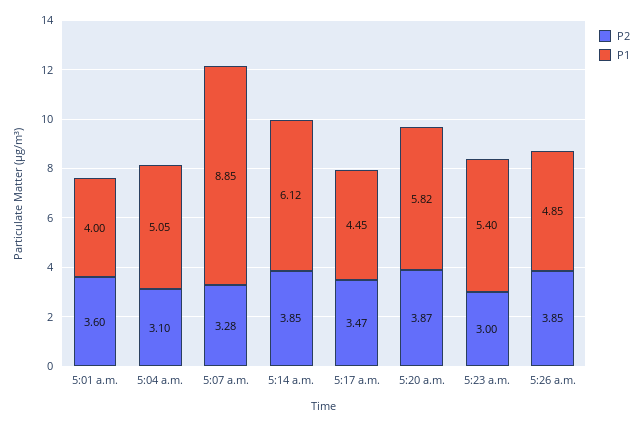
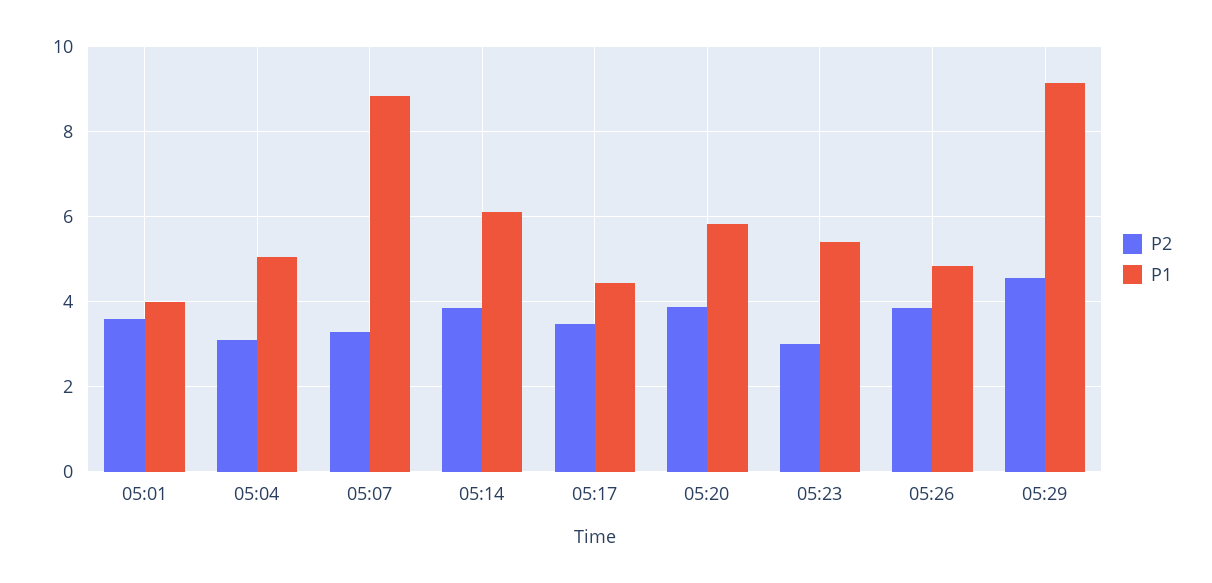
P2, 05:29: none -> 4.6
P1, 05:29: none -> 9.2

